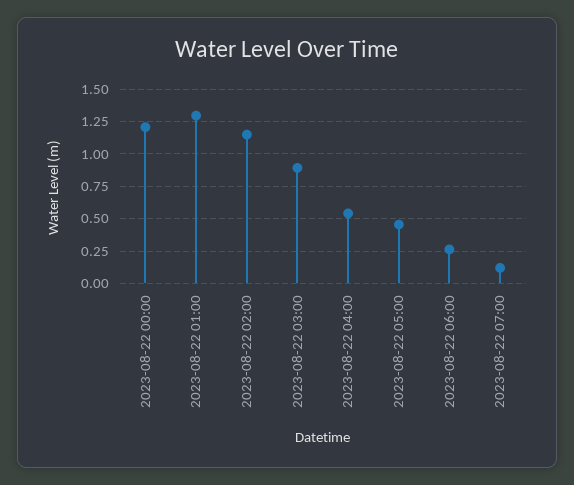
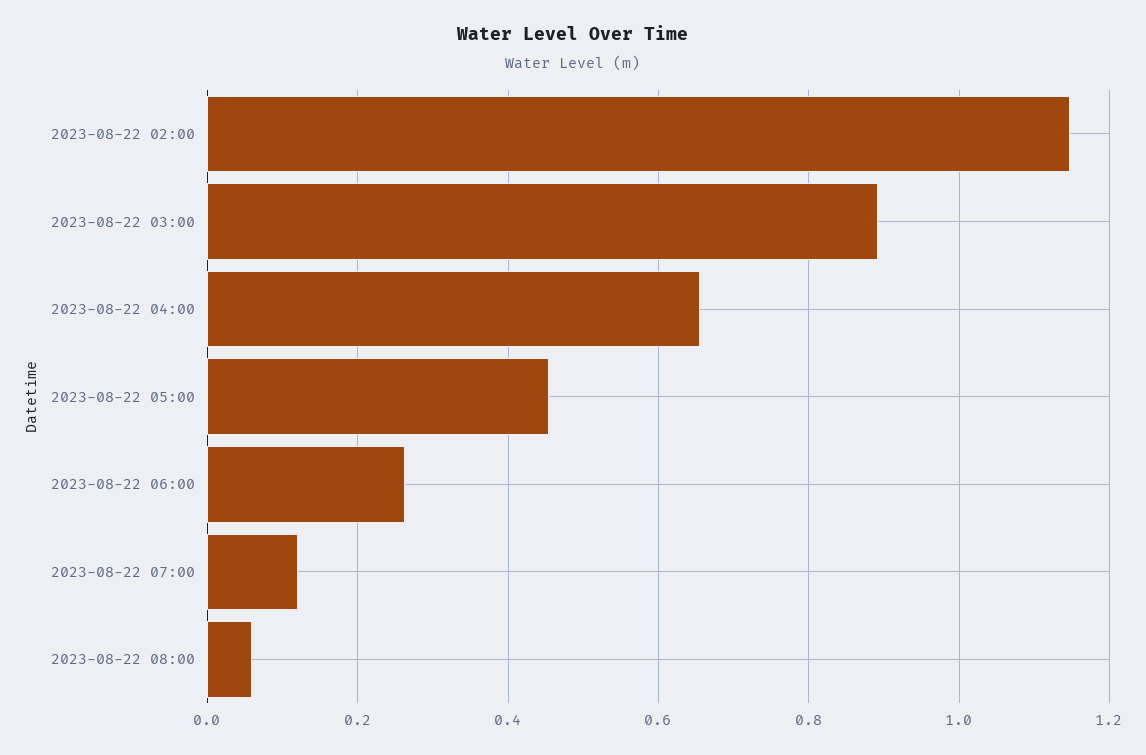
2023-08-22 00:00: 1.2 -> none
2023-08-22 01:00: 1.3 -> none
2023-08-22 04:00: 0.55 -> 0.66
2023-08-22 08:00: none -> 0.06

